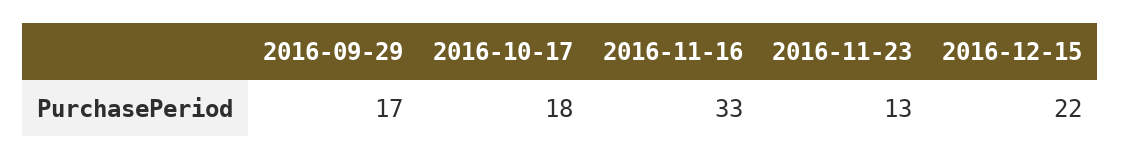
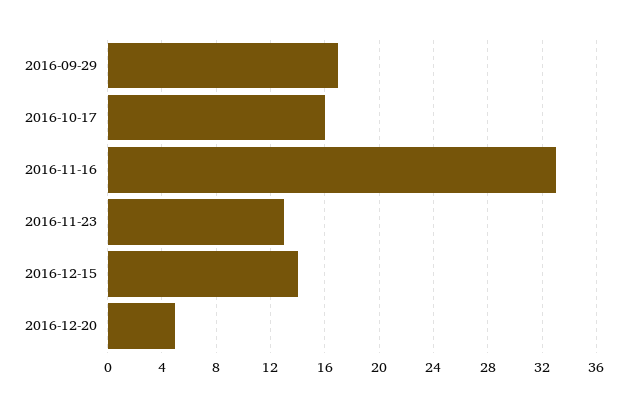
2016-10-17: 18 -> 16
2016-12-15: 22 -> 14
2016-12-20: none -> 5

